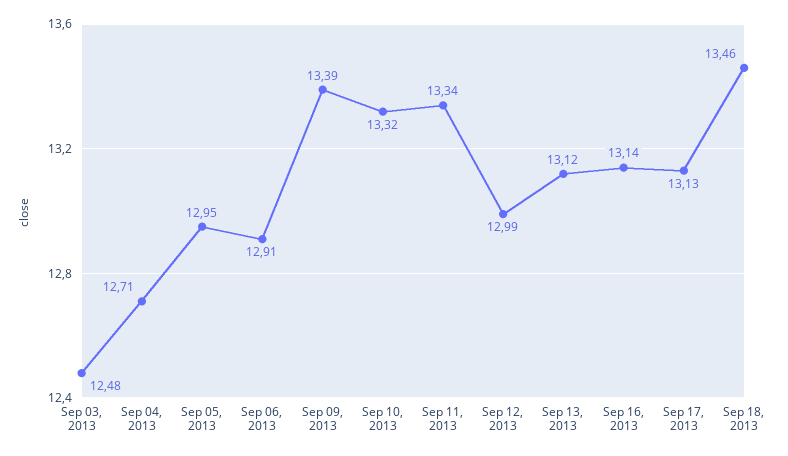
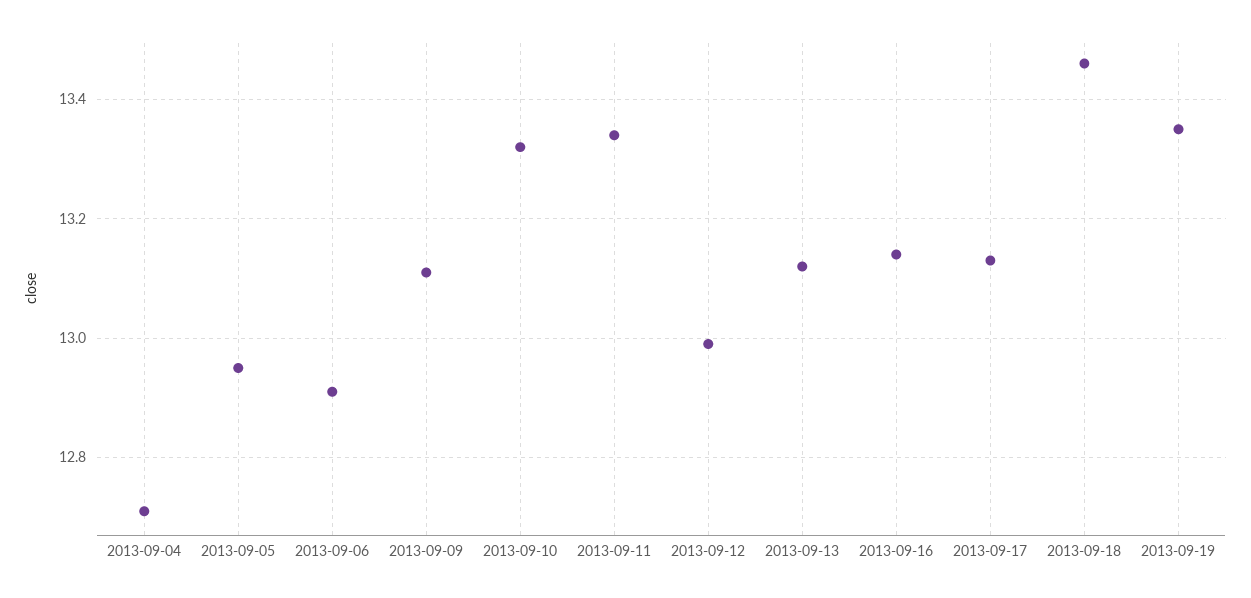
Sep 03, 2013: 12.48 -> none
Sep 09, 2013: 13.39 -> 13.1
2013-09-19: none -> 13.35

